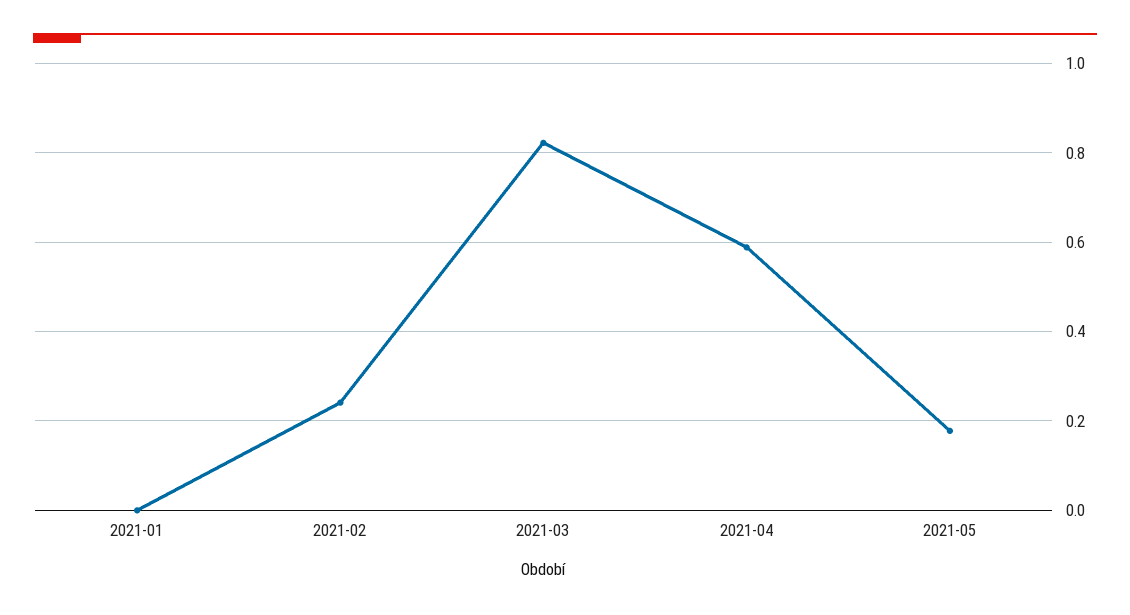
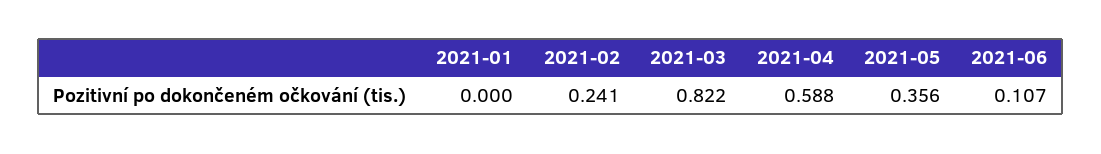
2021-05: 0.18 -> 0.356
2021-06: none -> 0.107

